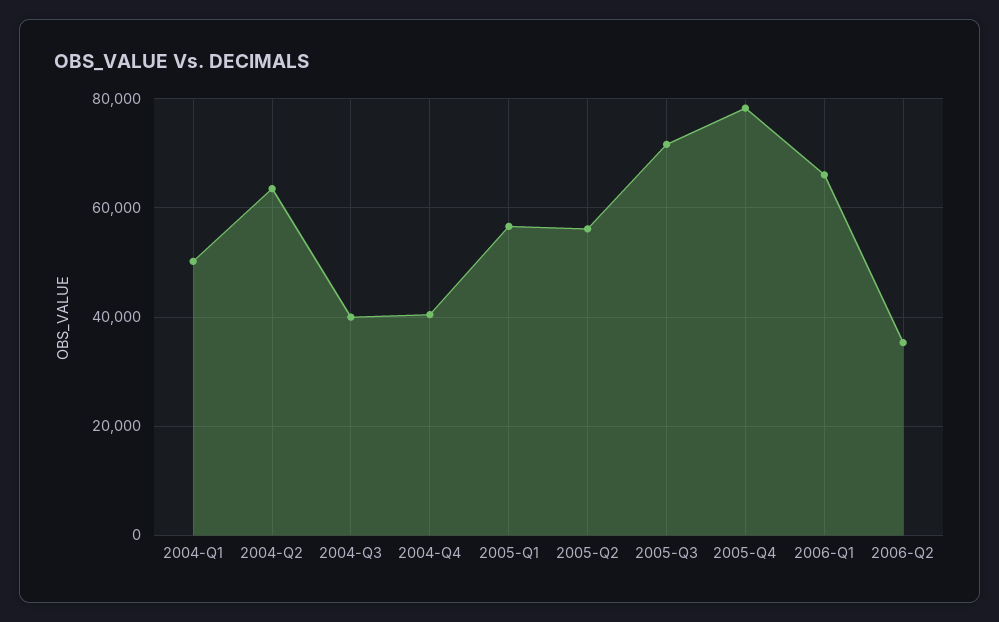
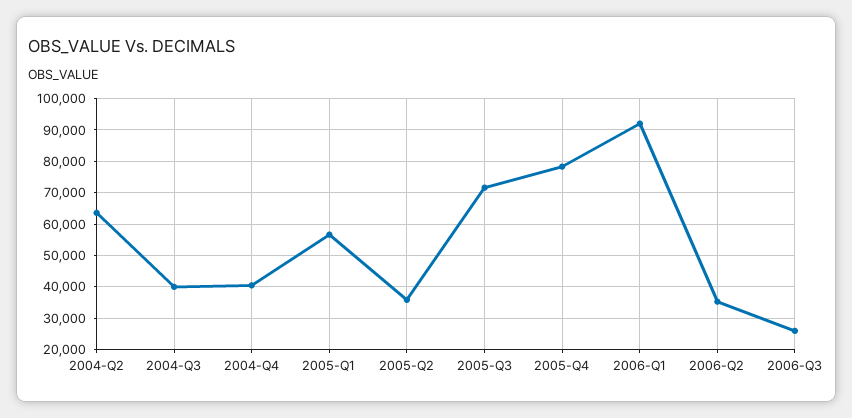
2004-Q1: 50000 -> none
2005-Q2: 56000 -> 36000
2006-Q1: 66000 -> 92000
2006-Q3: none -> 26000

